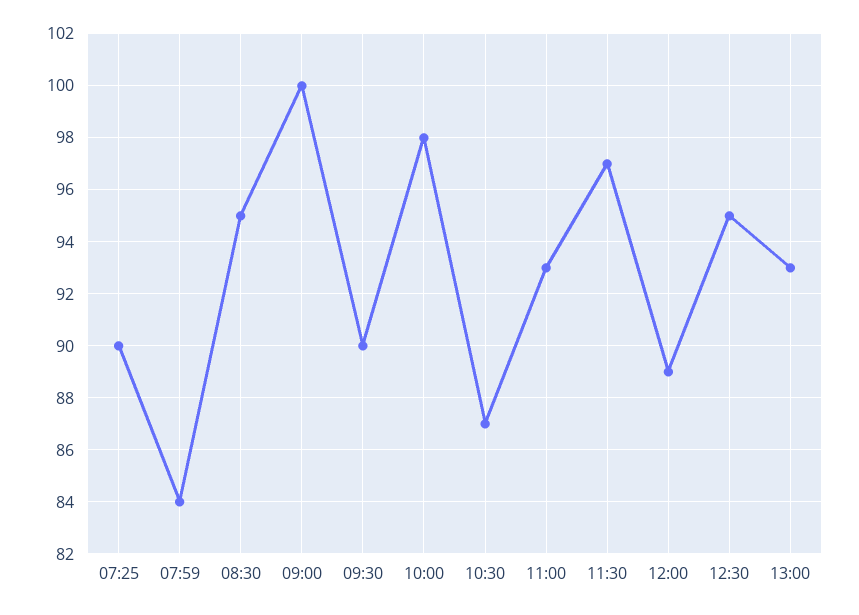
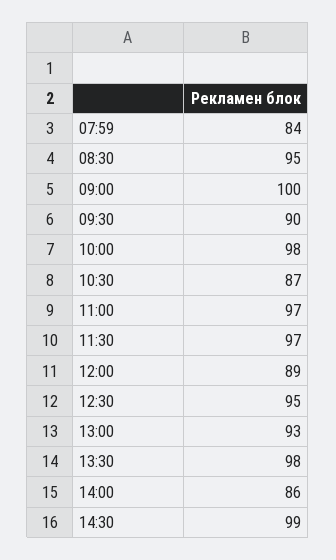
07:25: 90 -> none
11:00: 93 -> 97
13:30: none -> 98
14:00: none -> 86
14:30: none -> 99

